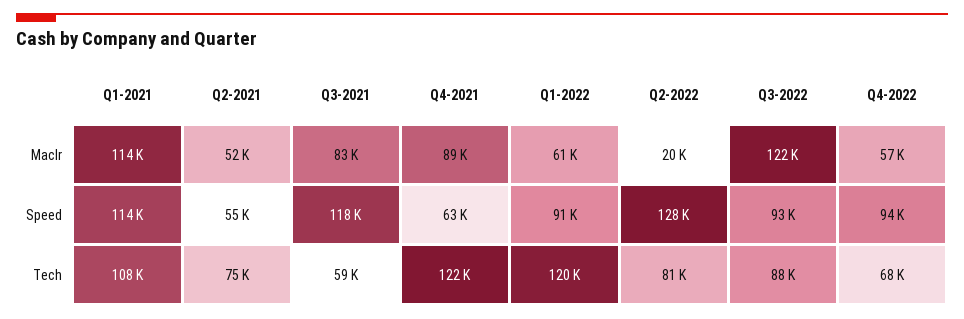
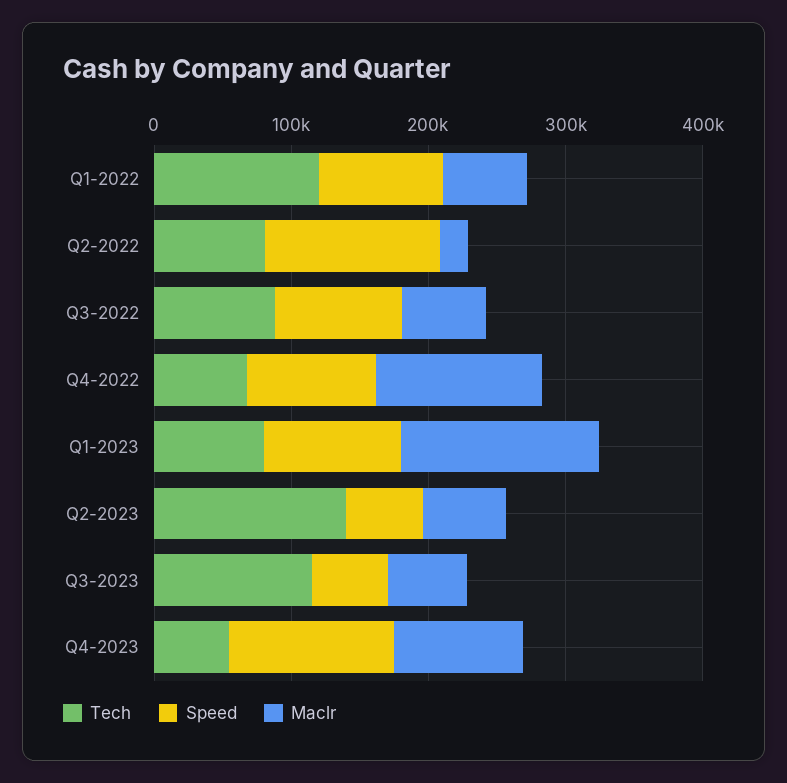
Maclr, Q1-2021: 114000 -> none
Maclr, Q2-2021: 52000 -> none
Maclr, Q3-2021: 83000 -> none
Maclr, Q4-2021: 89000 -> none
Maclr, Q3-2022: 122000 -> 60000
Maclr, Q4-2022: 57000 -> 120000
Speed, Q1-2021: 114000 -> none
Speed, Q2-2021: 55000 -> none
Speed, Q3-2021: 118000 -> none
Speed, Q4-2021: 63000 -> none
Tech, Q1-2021: 108000 -> none
Tech, Q2-2021: 75000 -> none
Tech, Q3-2021: 59000 -> none
Tech, Q4-2021: 122000 -> none
Tech, Q1-2023: none -> 80000
Speed, Q1-2023: none -> 100000
Maclr, Q1-2023: none -> 140000
Tech, Q2-2023: none -> 140000
Speed, Q2-2023: none -> 60000
Maclr, Q2-2023: none -> 60000
Tech, Q3-2023: none -> 120000
Speed, Q3-2023: none -> 60000
Maclr, Q3-2023: none -> 60000
Tech, Q4-2023: none -> 60000
Speed, Q4-2023: none -> 120000
Maclr, Q4-2023: none -> 100000

